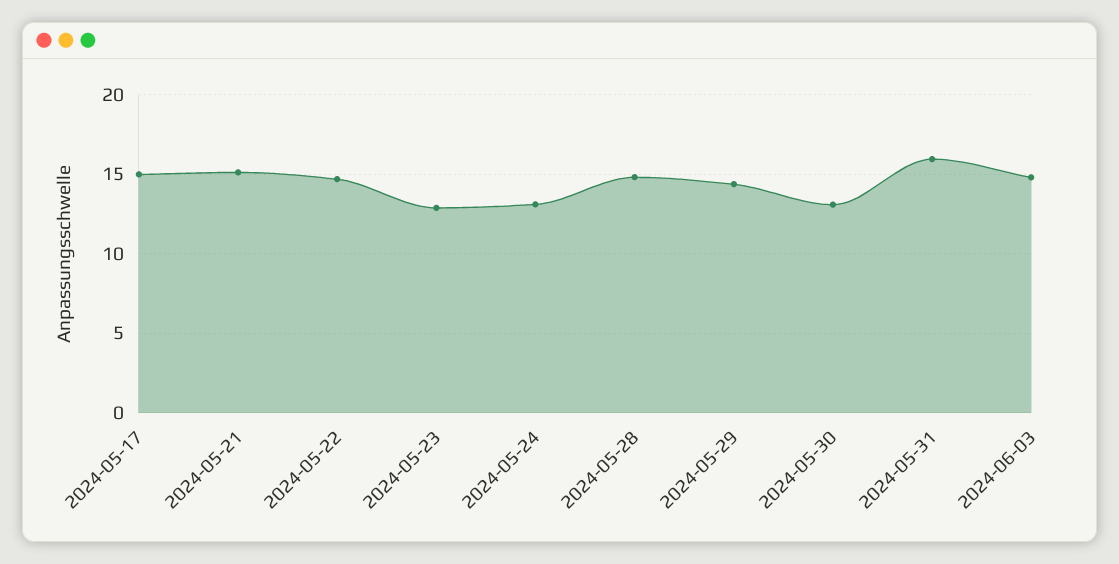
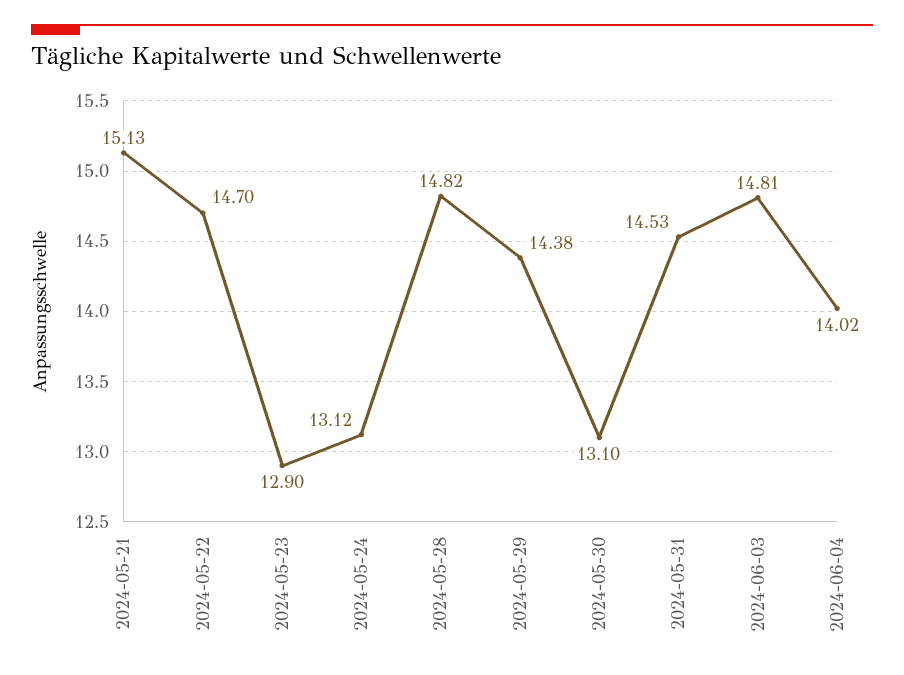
2024-05-17: 15 -> none
2024-05-31: 16 -> 14.53
2024-06-04: none -> 14.02

